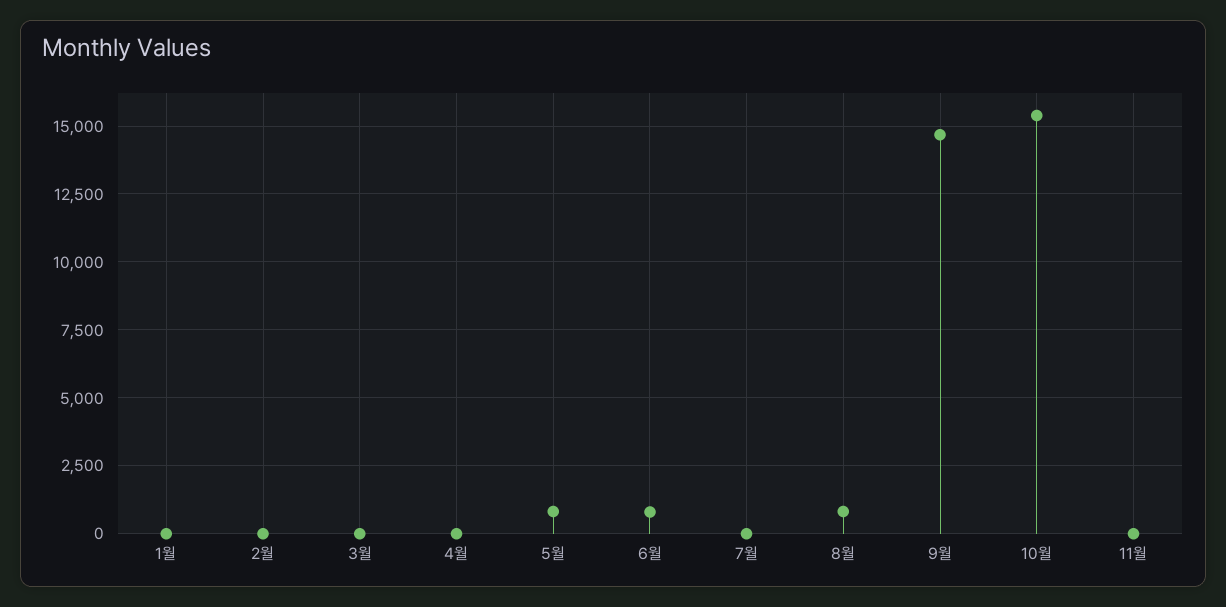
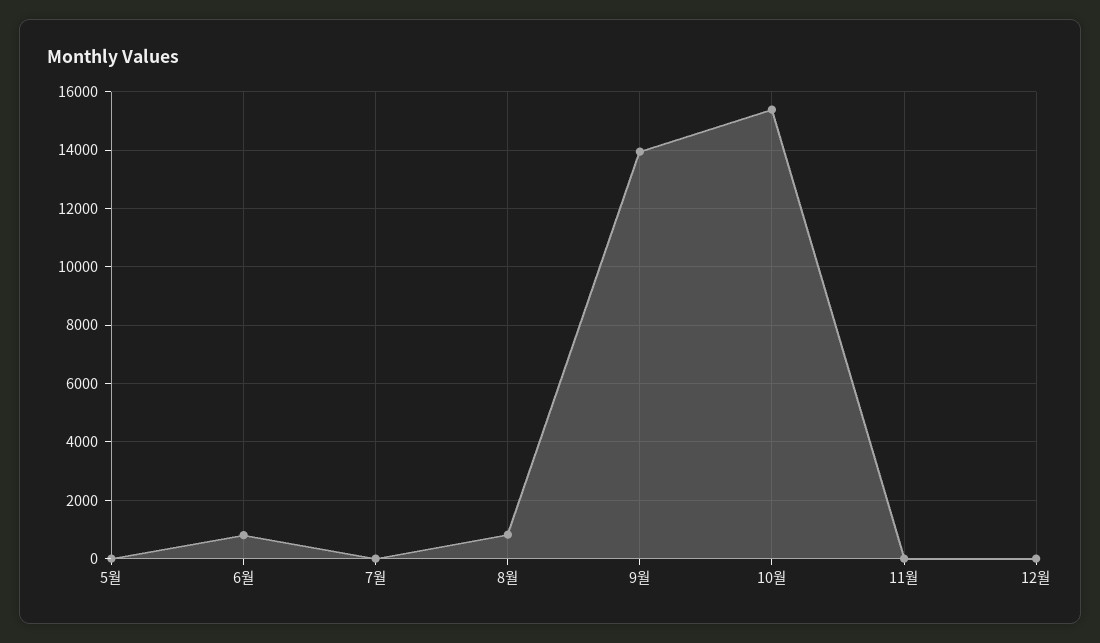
1월: 0 -> none
2월: 0 -> none
3월: 0 -> none
4월: 0 -> none
5월: 750 -> 0
9월: 14750 -> 14000
12월: none -> 0

